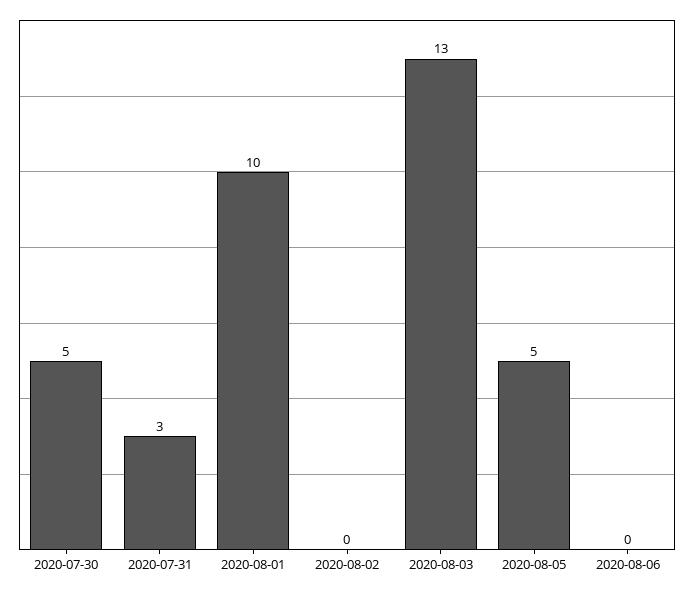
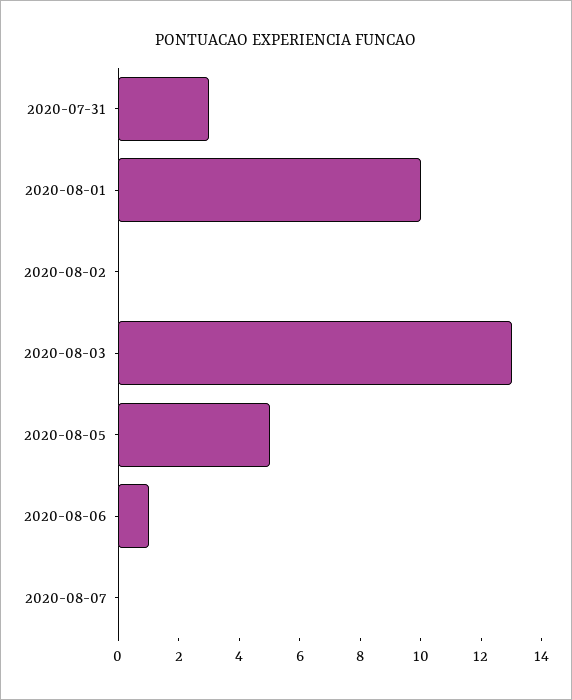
2020-07-30: 5 -> none
2020-08-06: 0 -> 1
2020-08-07: none -> 0

